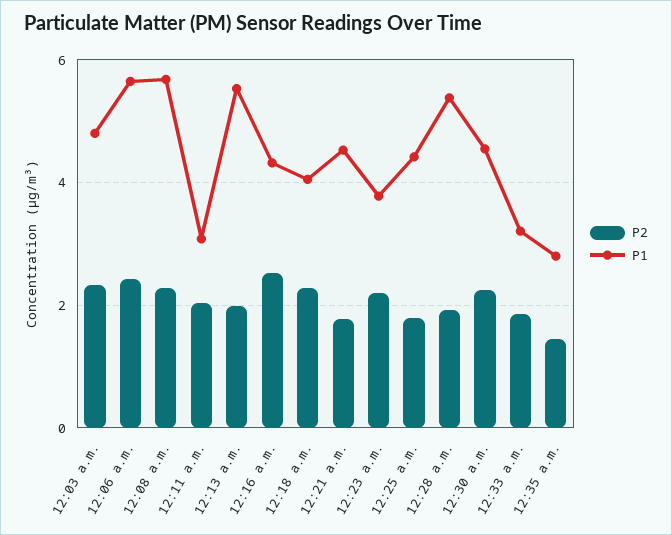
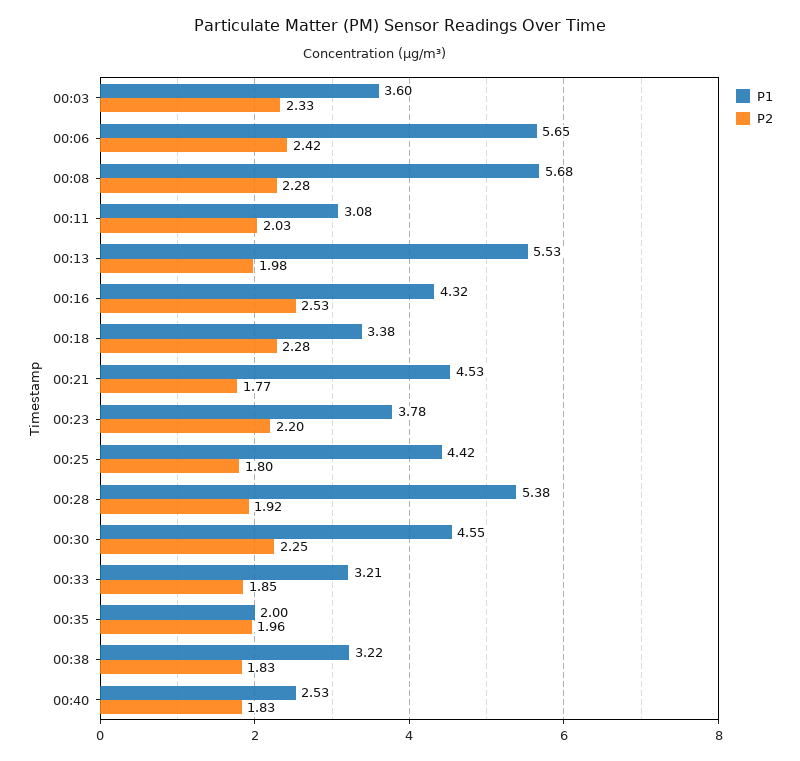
P1, 12:03 a.m.: 4.8 -> 3.6
P1, 12:18 a.m.: 4 -> 3.38
P2, 12:35 a.m.: 1.4 -> 1.96
P1, 12:35 a.m.: 2.8 -> 2
P1, 00:38: none -> 3.22
P2, 00:38: none -> 1.83
P1, 00:40: none -> 2.53
P2, 00:40: none -> 1.83

